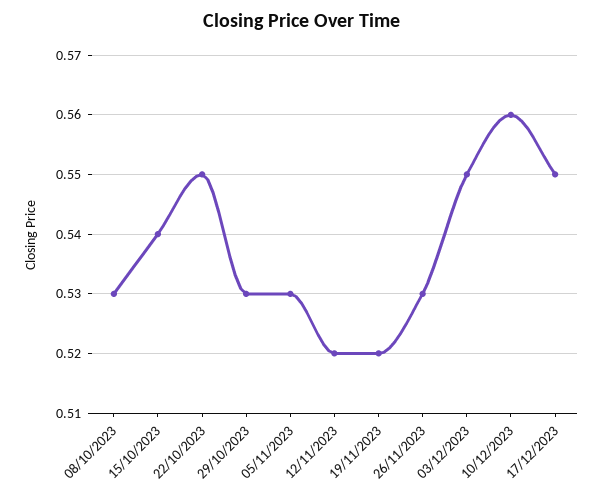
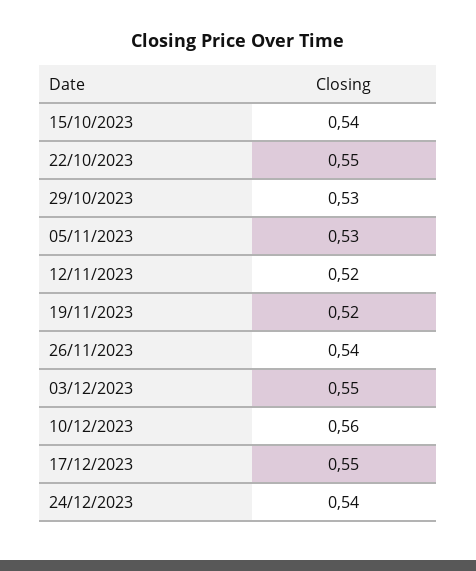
08/10/2023: 0.53 -> none
26/11/2023: 0.53 -> 0.54
24/12/2023: none -> 0.54

